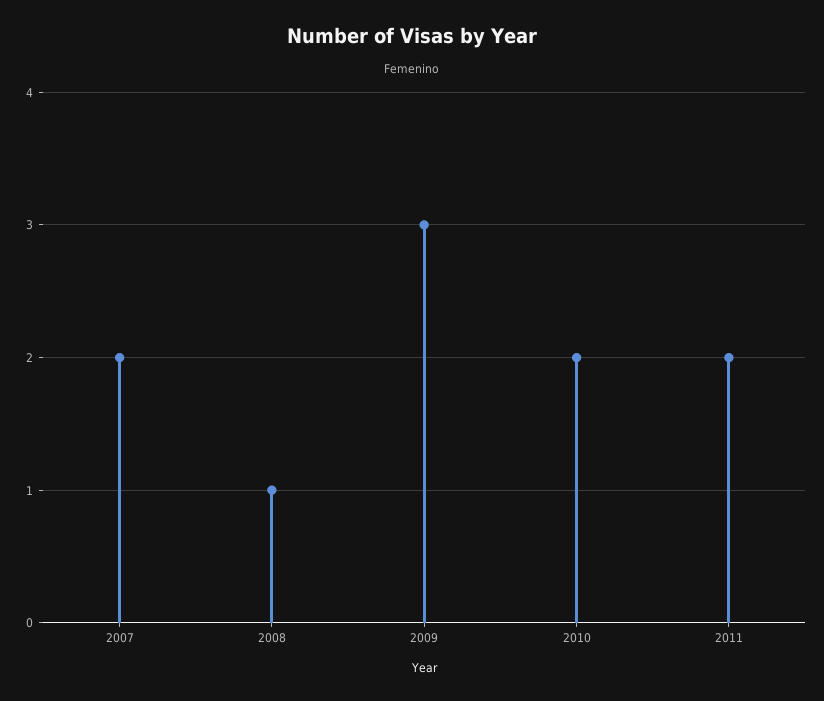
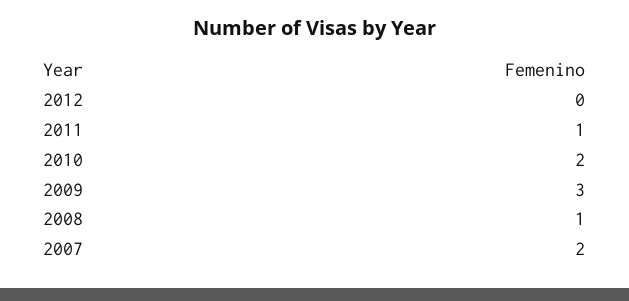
2011: 2 -> 1
2012: none -> 0

